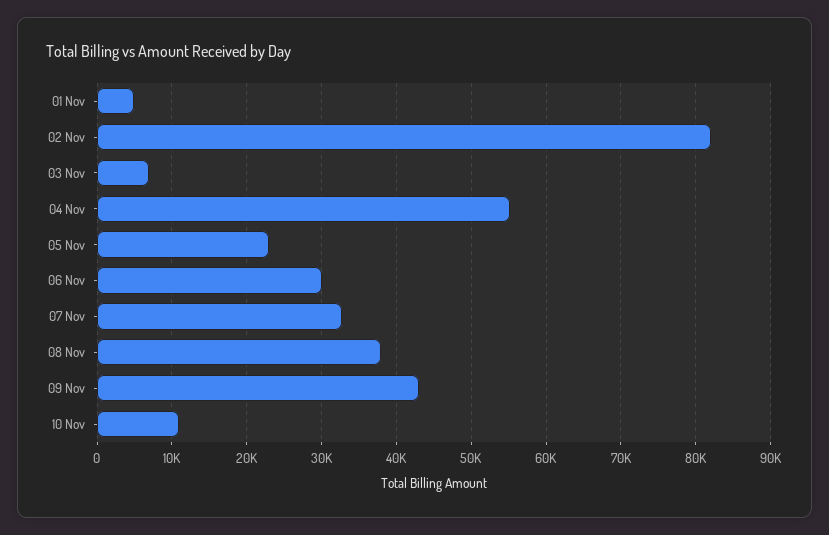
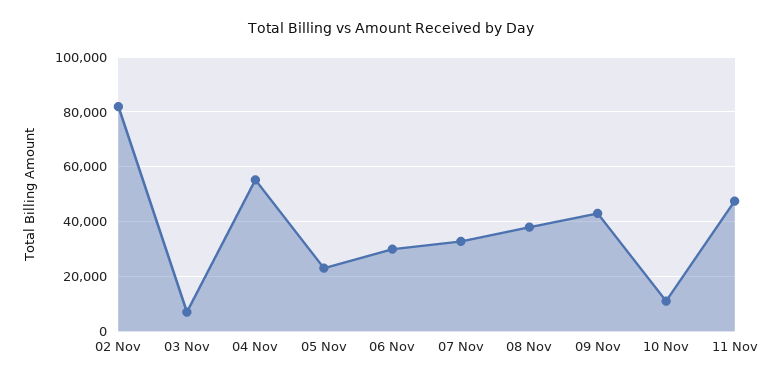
01 Nov: 5000 -> none
11 Nov: none -> 47500

